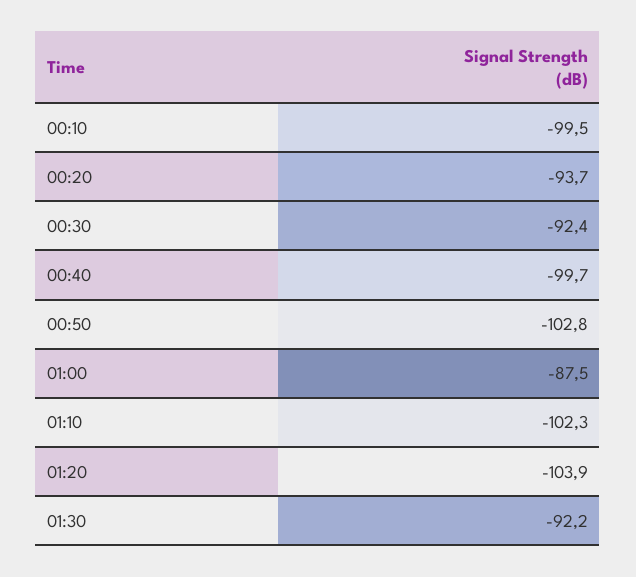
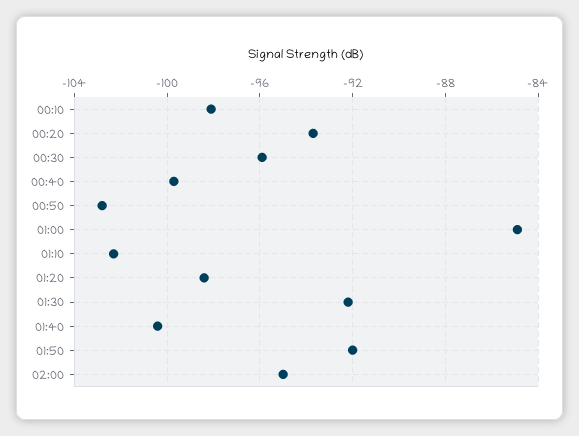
00:10: -99.5 -> -98
00:30: -92.4 -> -96
01:00: -87.5 -> -85
01:20: -103.9 -> -98.5
01:40: none -> -100.5
01:50: none -> -92
02:00: none -> -95

